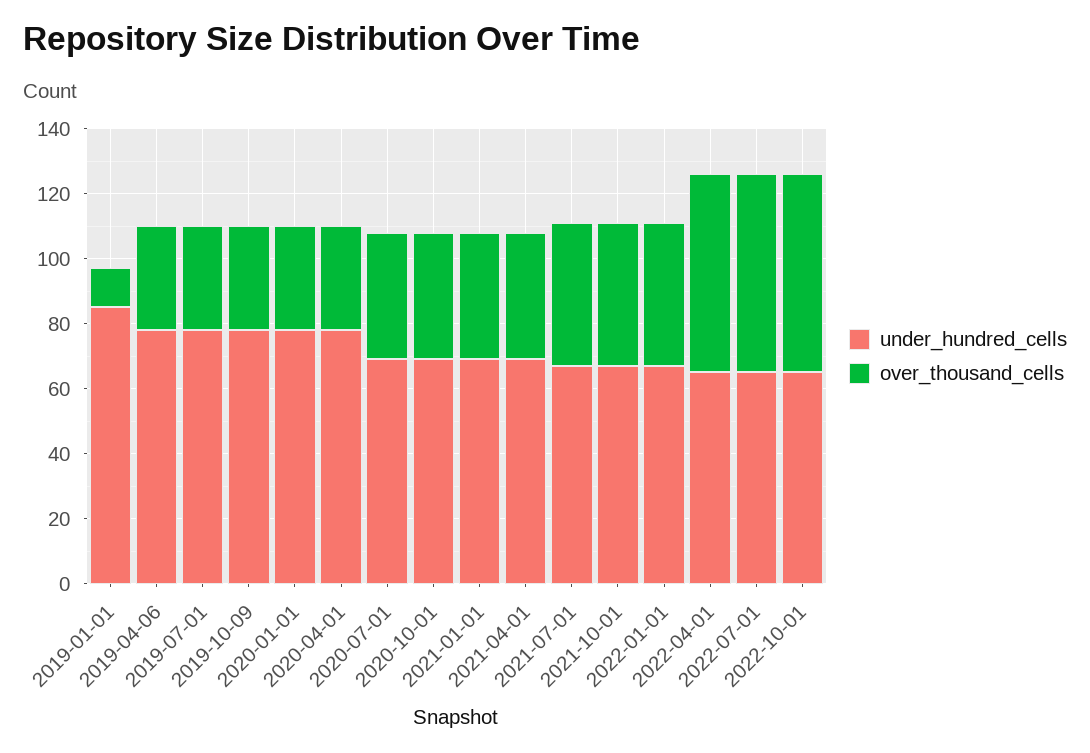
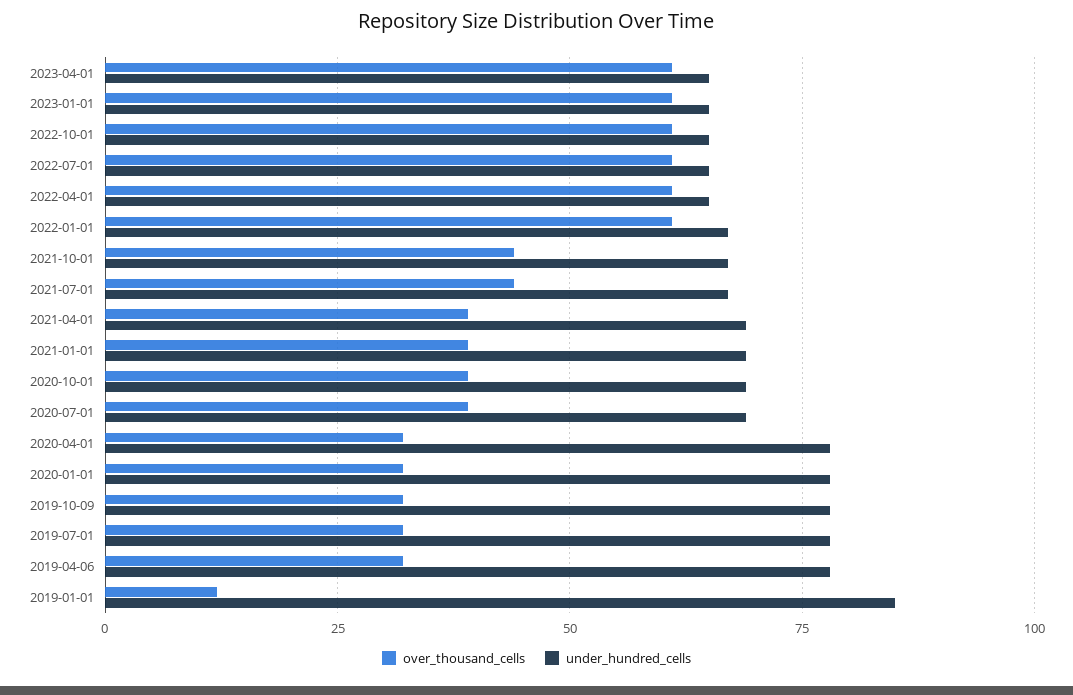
over_thousand_cells, 2022-01-01: 45 -> 60
over_thousand_cells, 2023-04-01: none -> 60
under_hundred_cells, 2023-04-01: none -> 65
over_thousand_cells, 2023-01-01: none -> 60
under_hundred_cells, 2023-01-01: none -> 65

